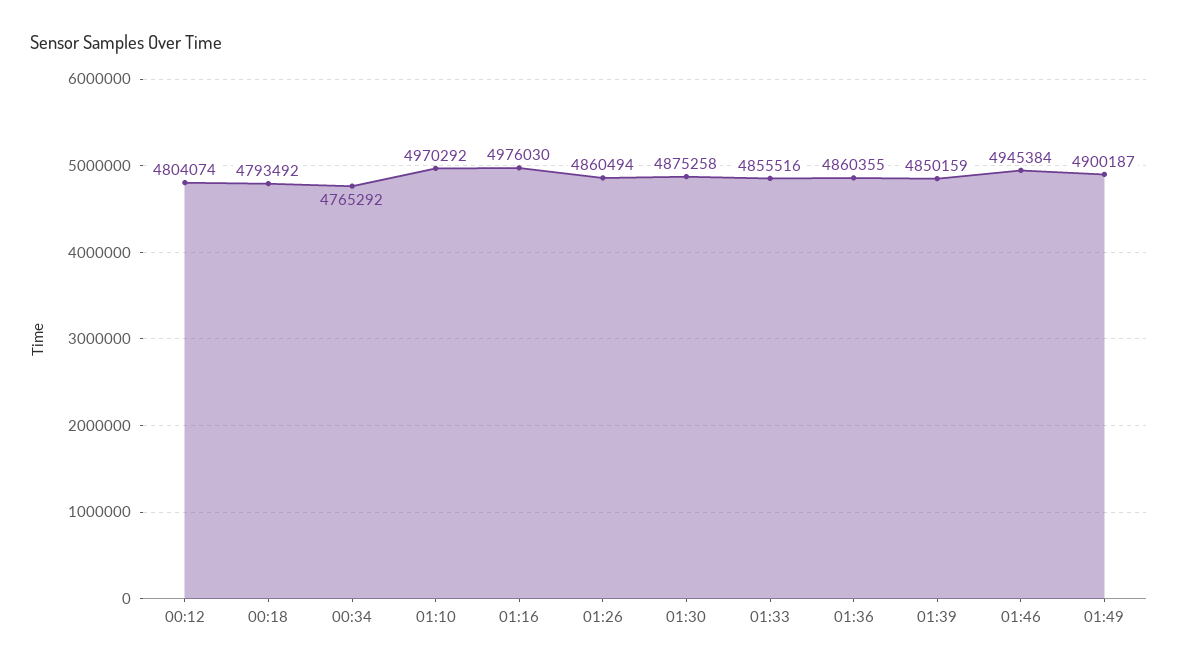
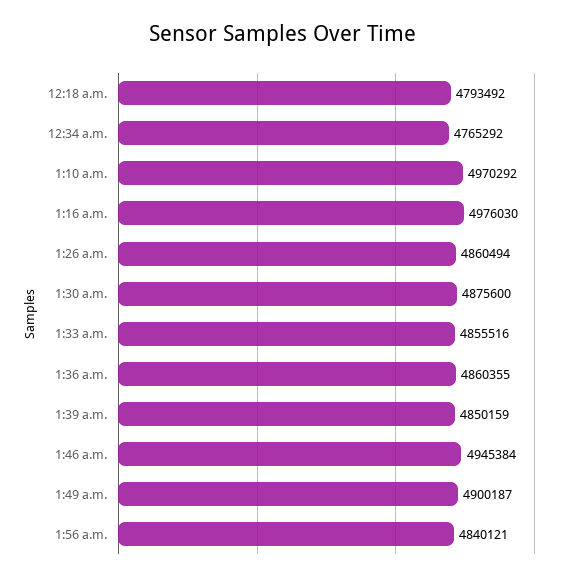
00:12: 4804074 -> none
01:30: 4875258 -> 4875600
1:56 a.m.: none -> 4840121

